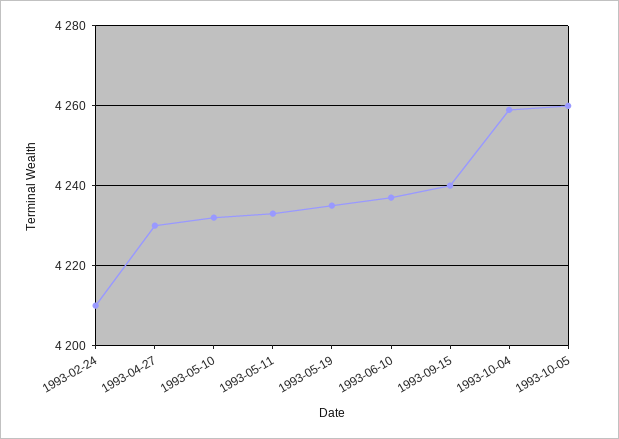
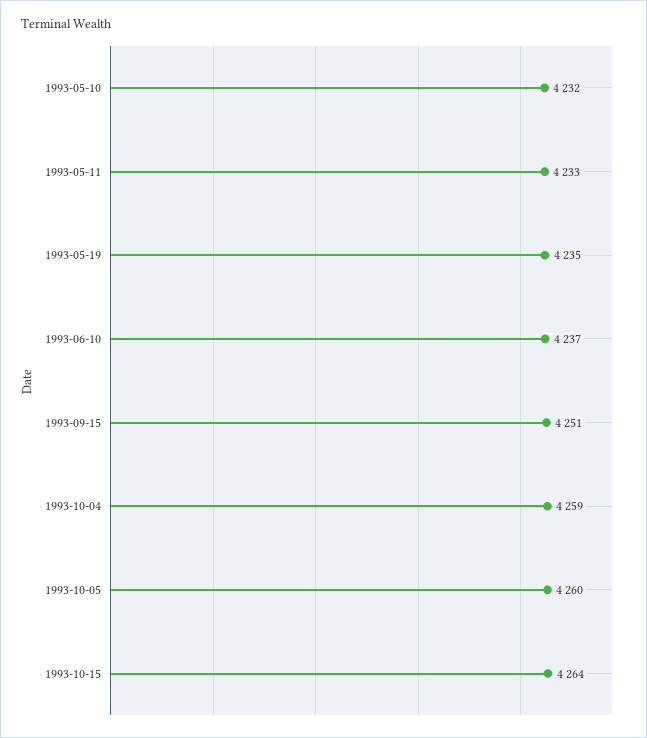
1993-02-24: 4210 -> none
1993-04-27: 4230 -> none
1993-09-15: 4240 -> 4251
1993-10-15: none -> 4264

